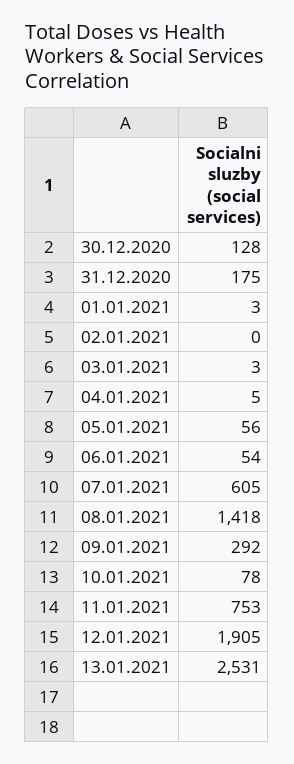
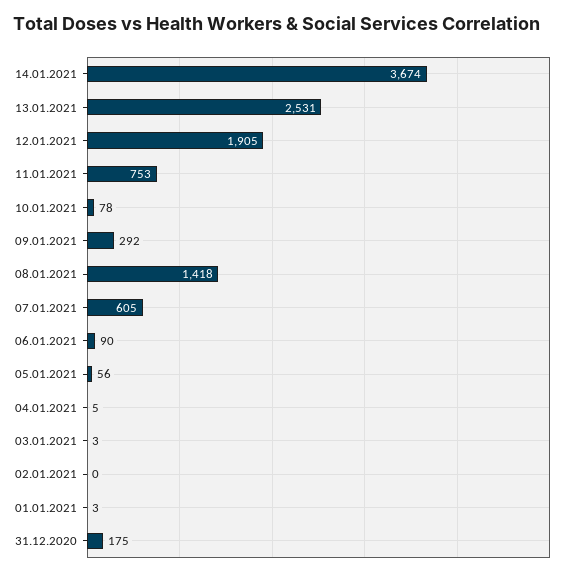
30.12.2020: 128 -> none
06.01.2021: 54 -> 90
14.01.2021: none -> 3674

